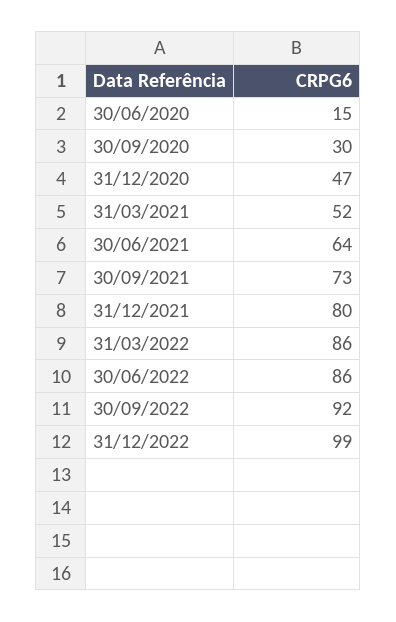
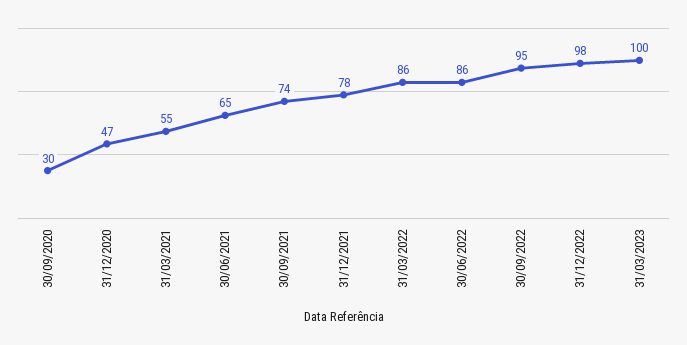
30/06/2020: 15 -> none
31/03/2021: 52 -> 55
30/06/2021: 64 -> 65
30/09/2021: 73 -> 74
31/12/2021: 80 -> 78
30/09/2022: 92 -> 95
31/12/2022: 99 -> 98
31/03/2023: none -> 100

